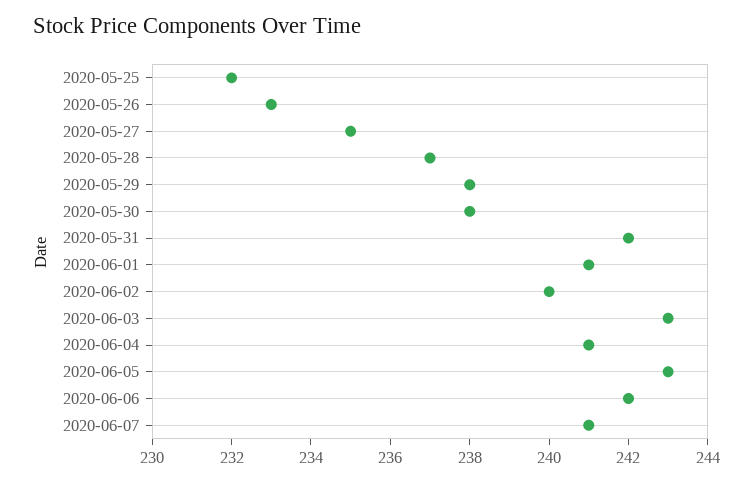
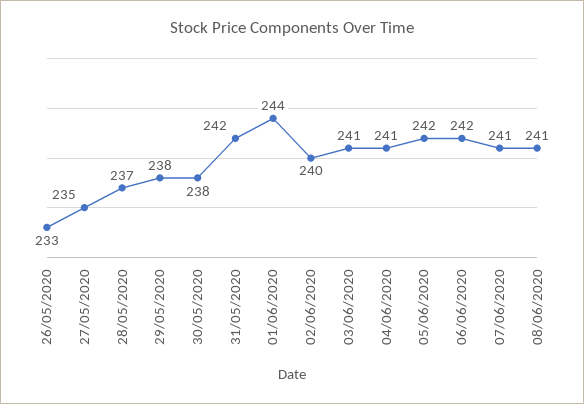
2020-05-25: 232 -> none
2020-06-01: 241 -> 244
2020-06-03: 243 -> 241
2020-06-05: 243 -> 242
08/06/2020: none -> 241

